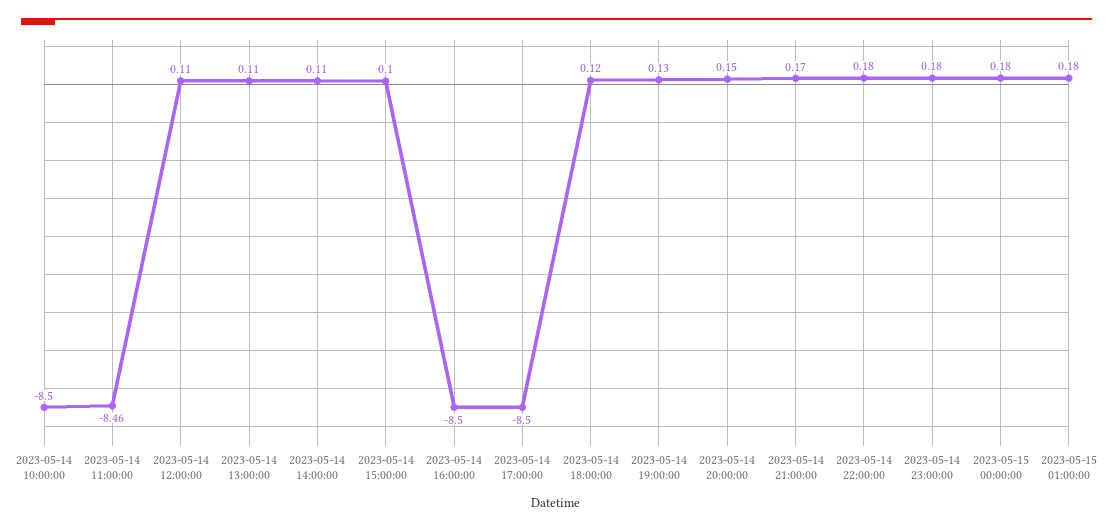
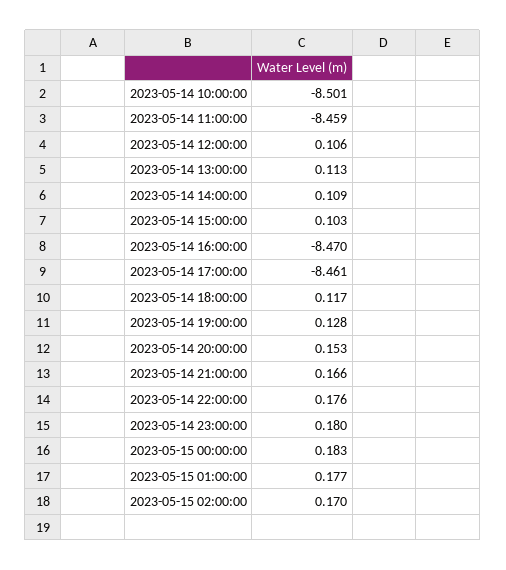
2023-05-14 16:00:00: -8.5 -> -8.47
2023-05-14 17:00:00: -8.5 -> -8.461
2023-05-15 02:00:00: none -> 0.17

